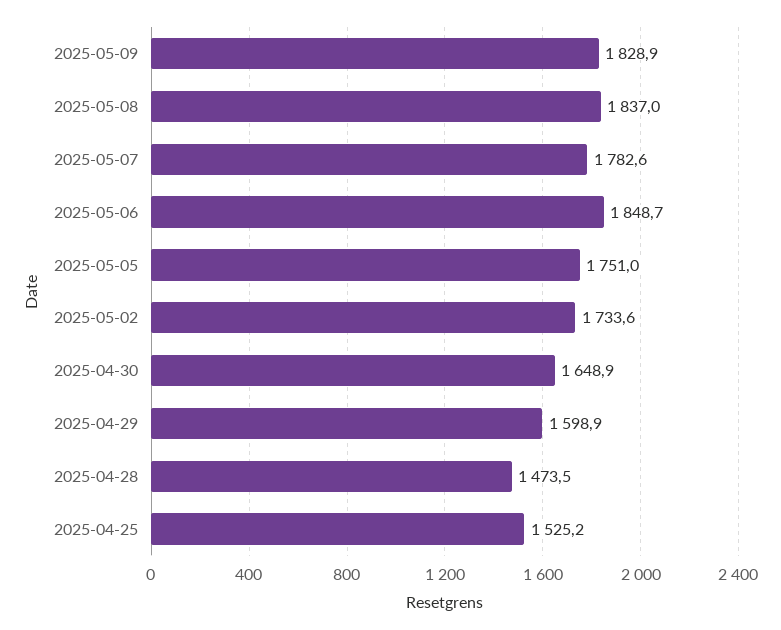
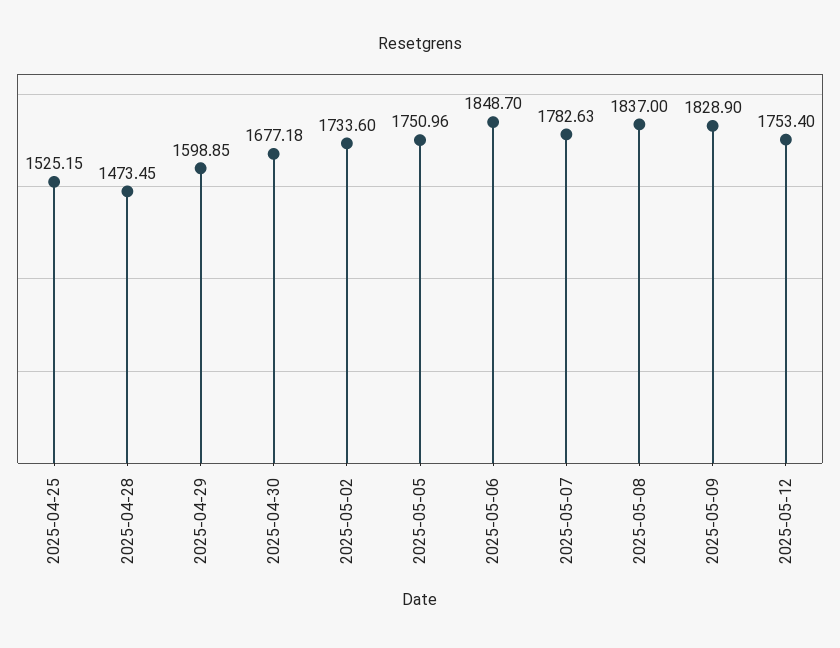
2025-04-30: 1648.9 -> 1677.18
2025-05-12: none -> 1753.4

